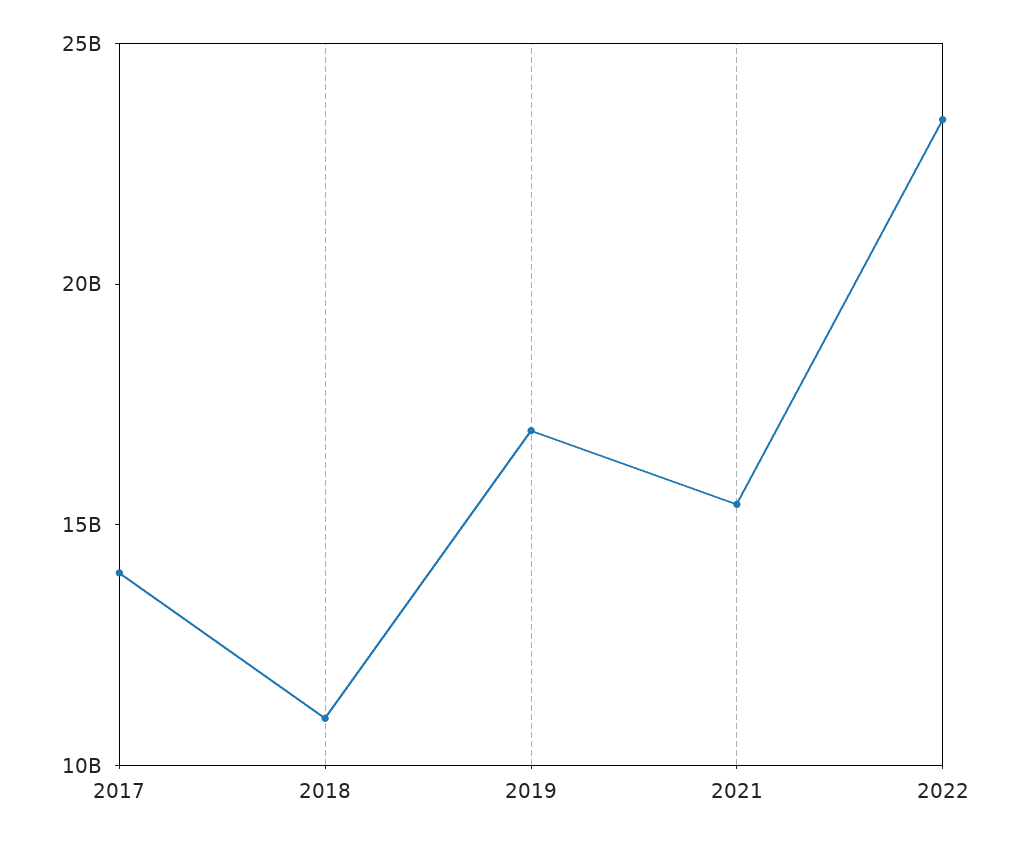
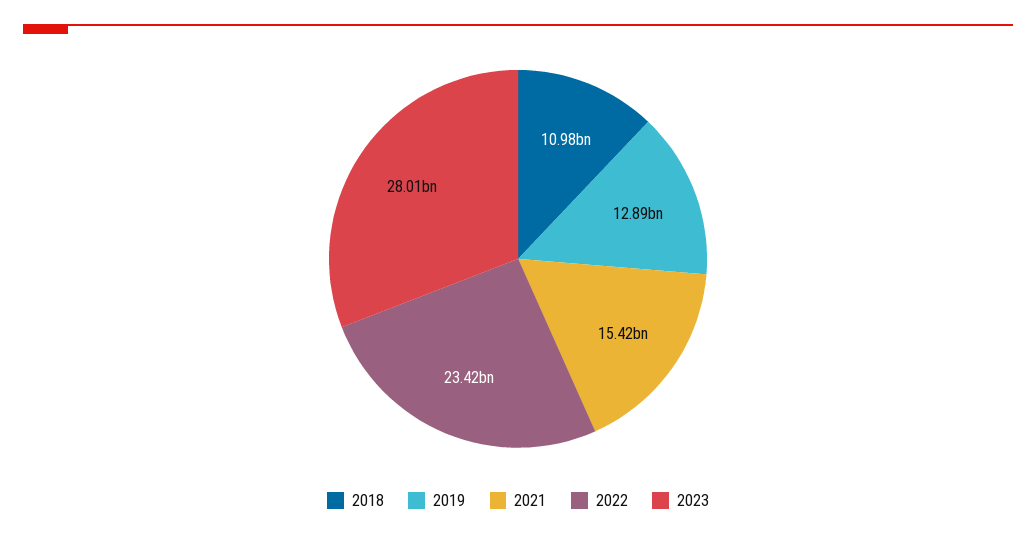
2017: 14000000000 -> none
2019: 17000000000 -> 12890000000
2023: none -> 28010000000

